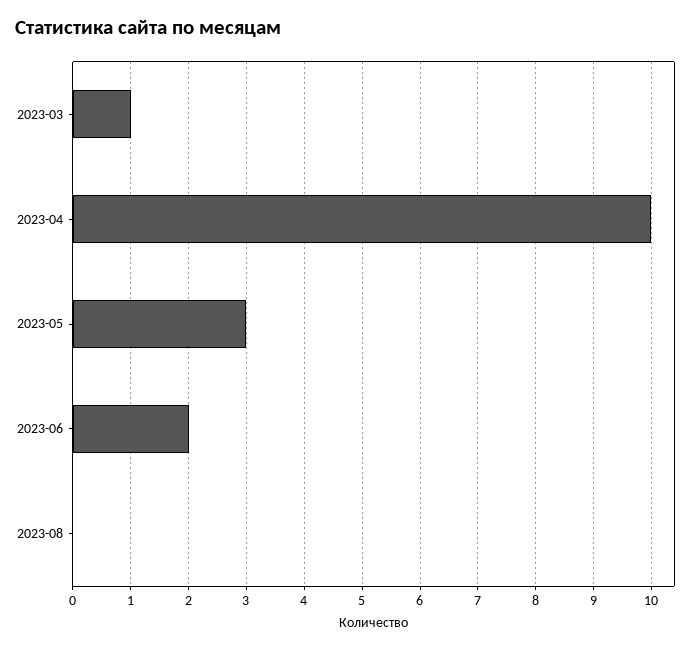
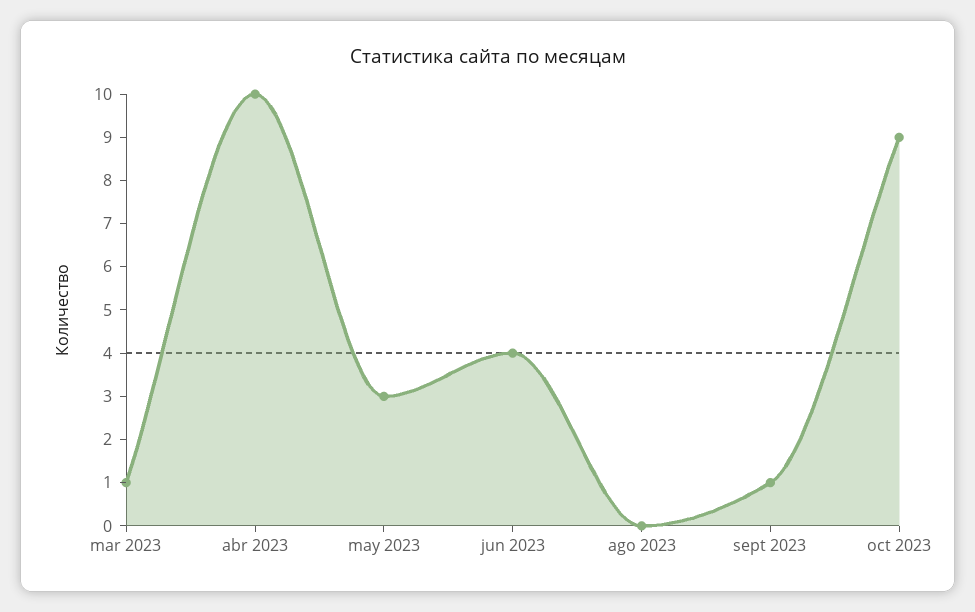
2023-06: 2 -> 4
sept 2023: none -> 1
oct 2023: none -> 9

